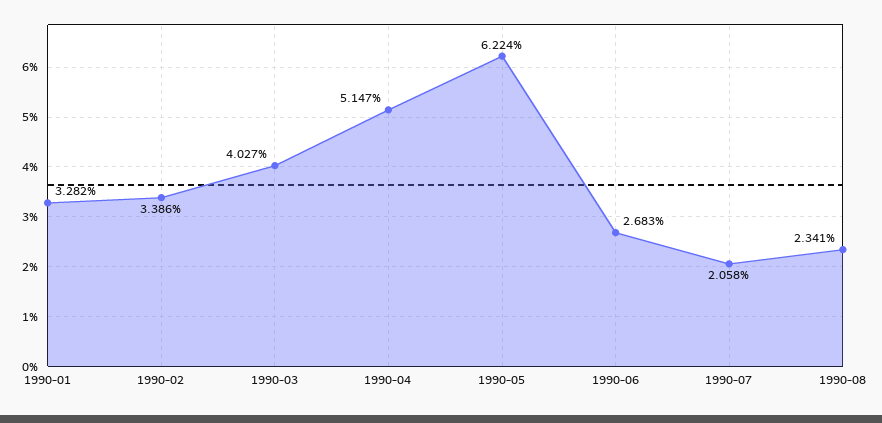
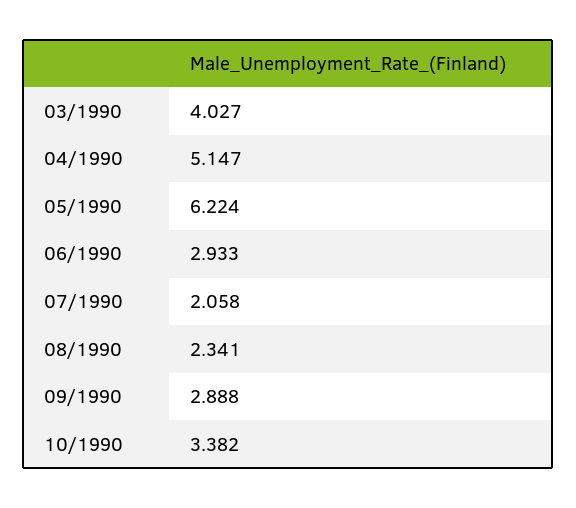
1990-01: 3.282 -> none
1990-02: 3.386 -> none
1990-06: 2.683 -> 2.933
09/1990: none -> 2.888
10/1990: none -> 3.382

